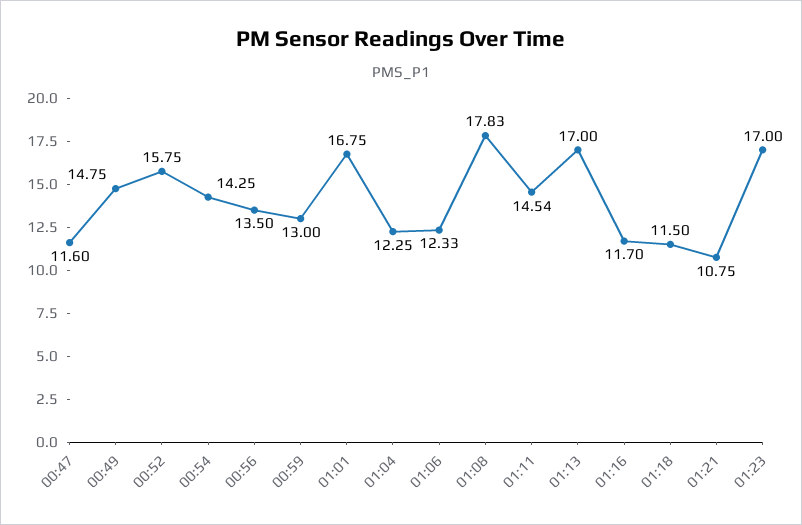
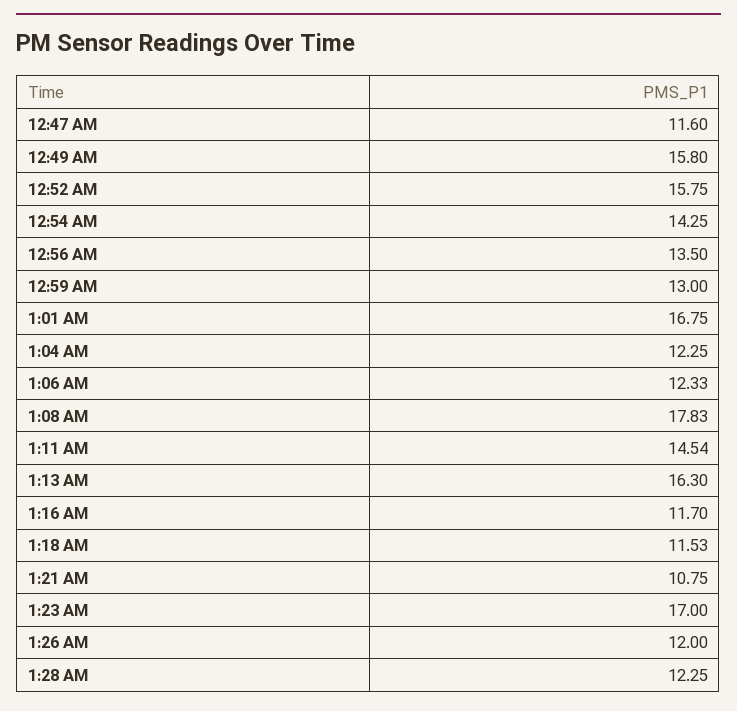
00:49: 14.75 -> 15.8
01:13: 17 -> 16.3
01:18: 11.5 -> 11.53
1:26 AM: none -> 12
1:28 AM: none -> 12.25

